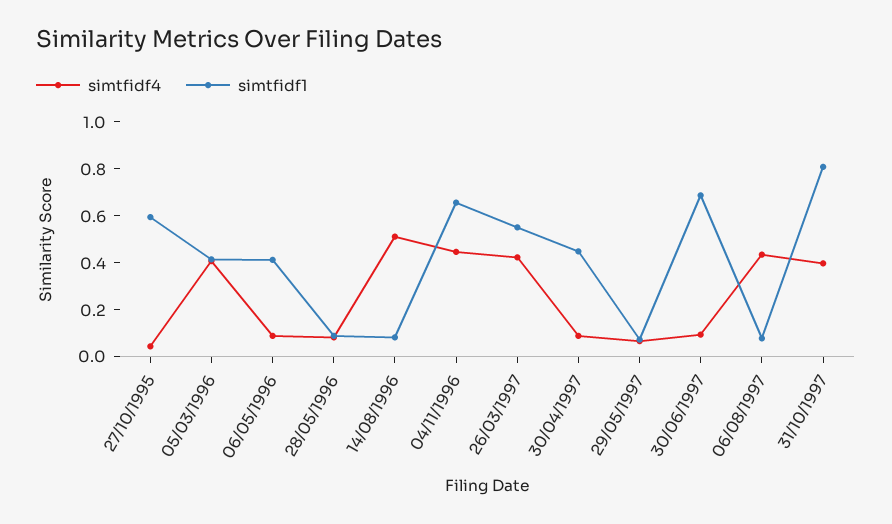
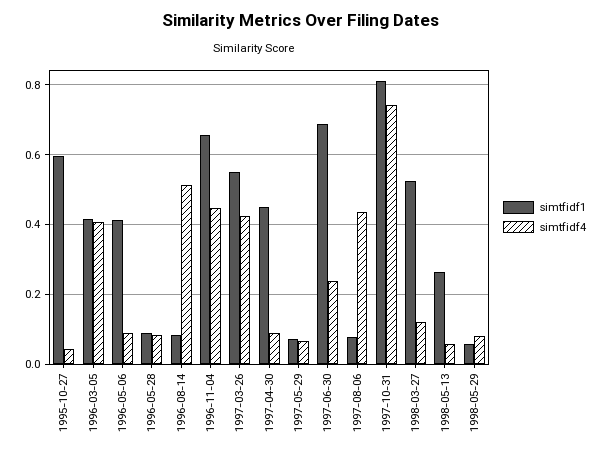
simtfidf4, 30/06/1997: 0.1 -> 0.24
simtfidf4, 31/10/1997: 0.4 -> 0.74
simtfidf1, 1998-03-27: none -> 0.52
simtfidf4, 1998-03-27: none -> 0.12
simtfidf1, 1998-05-13: none -> 0.26
simtfidf4, 1998-05-13: none -> 0.06
simtfidf1, 1998-05-29: none -> 0.06
simtfidf4, 1998-05-29: none -> 0.08

